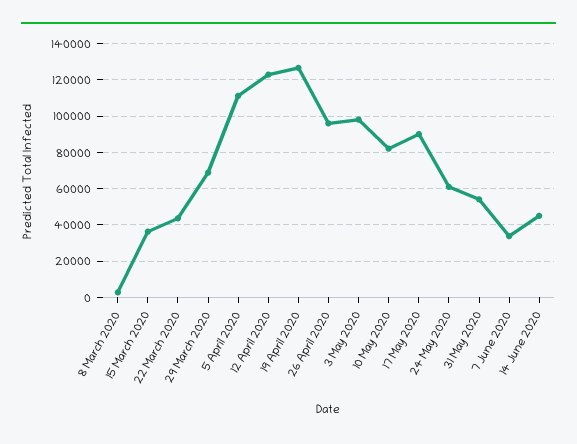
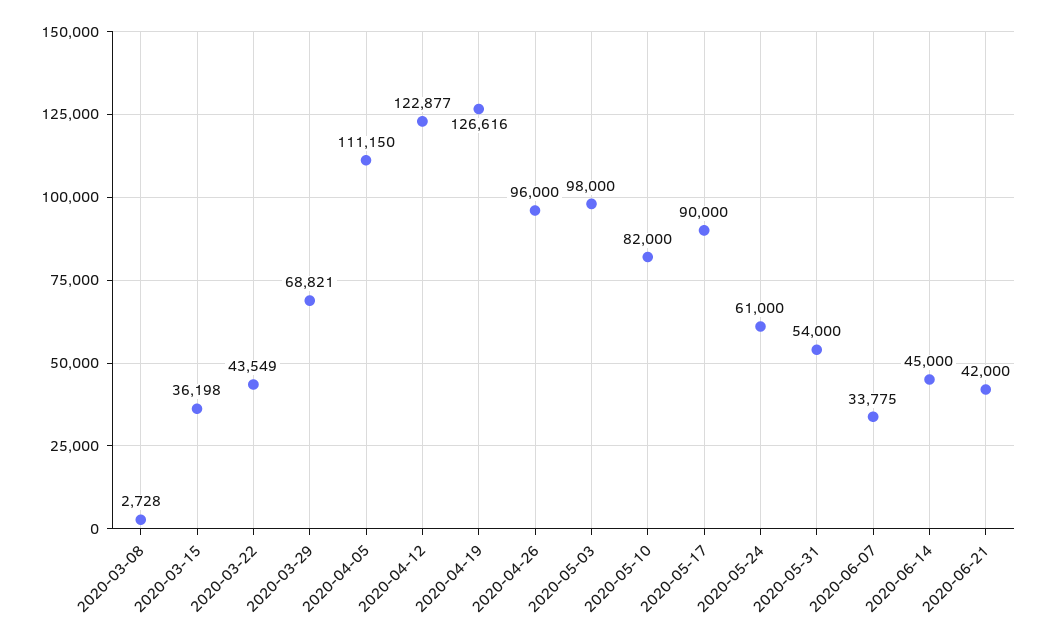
2020-06-21: none -> 42000

